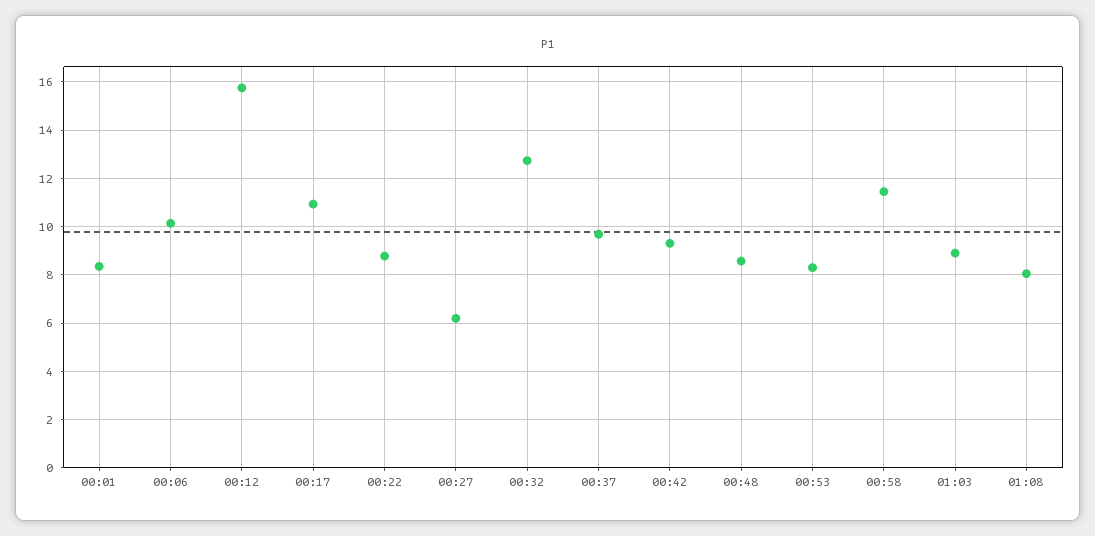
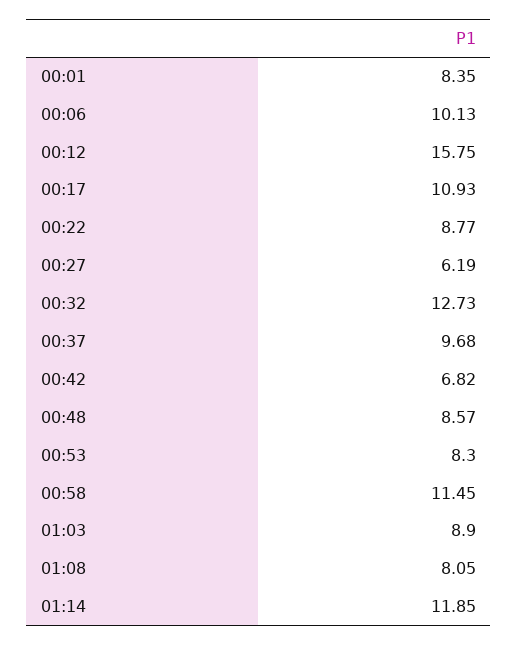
00:42: 9.25 -> 6.82
01:14: none -> 11.85

